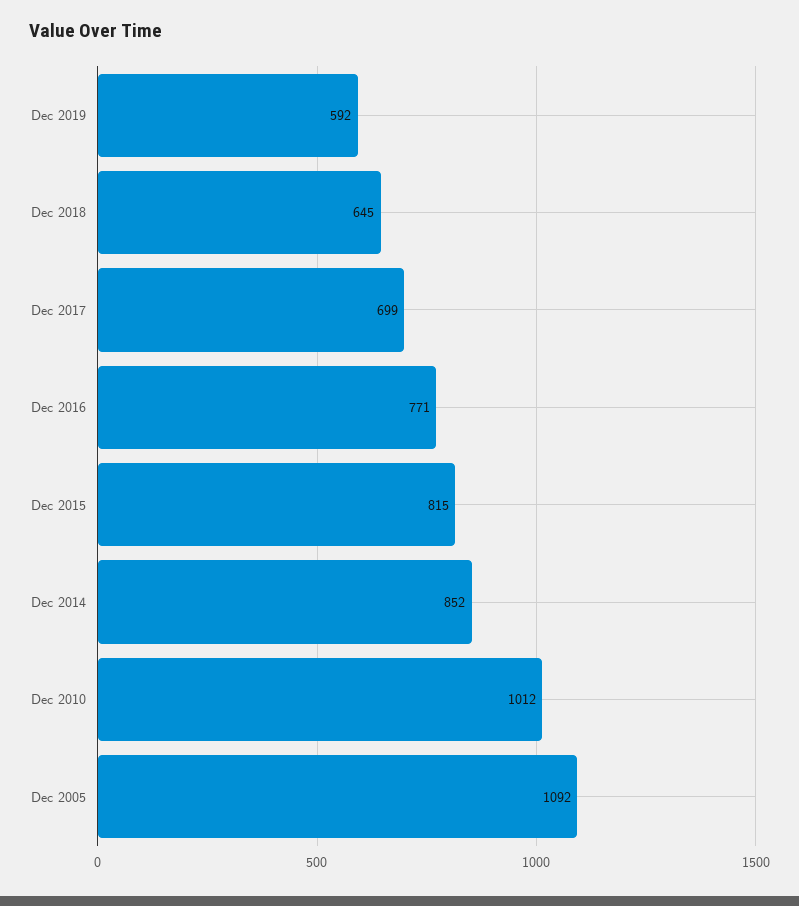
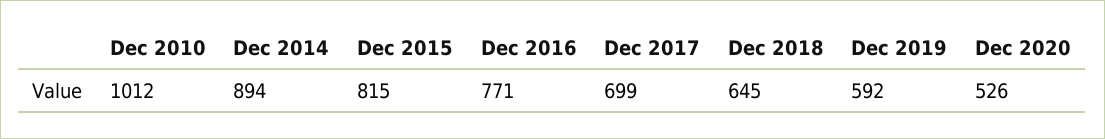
Dec 2014: 852 -> 894
Dec 2005: 1092 -> none
Dec 2020: none -> 526

